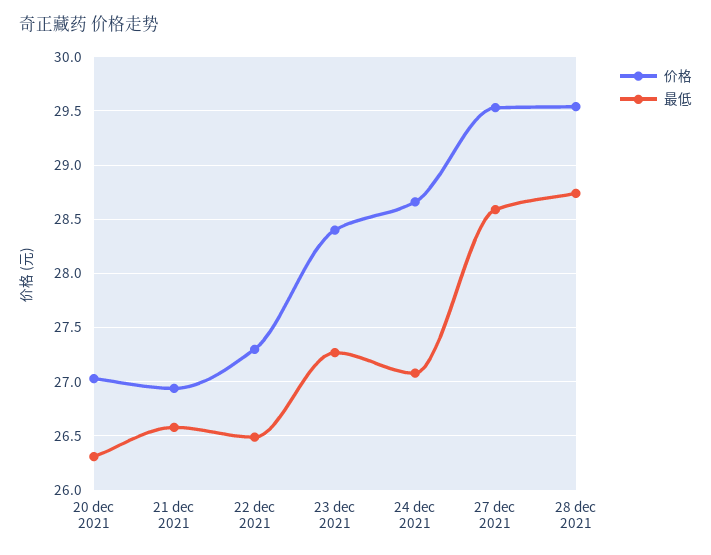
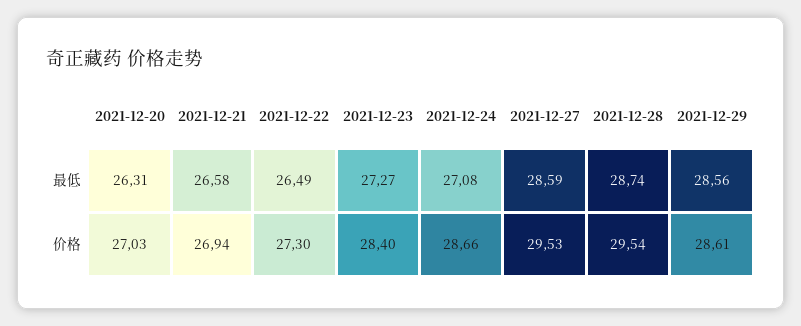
最低, 2021-12-29: none -> 28.56
价格, 2021-12-29: none -> 28.61

